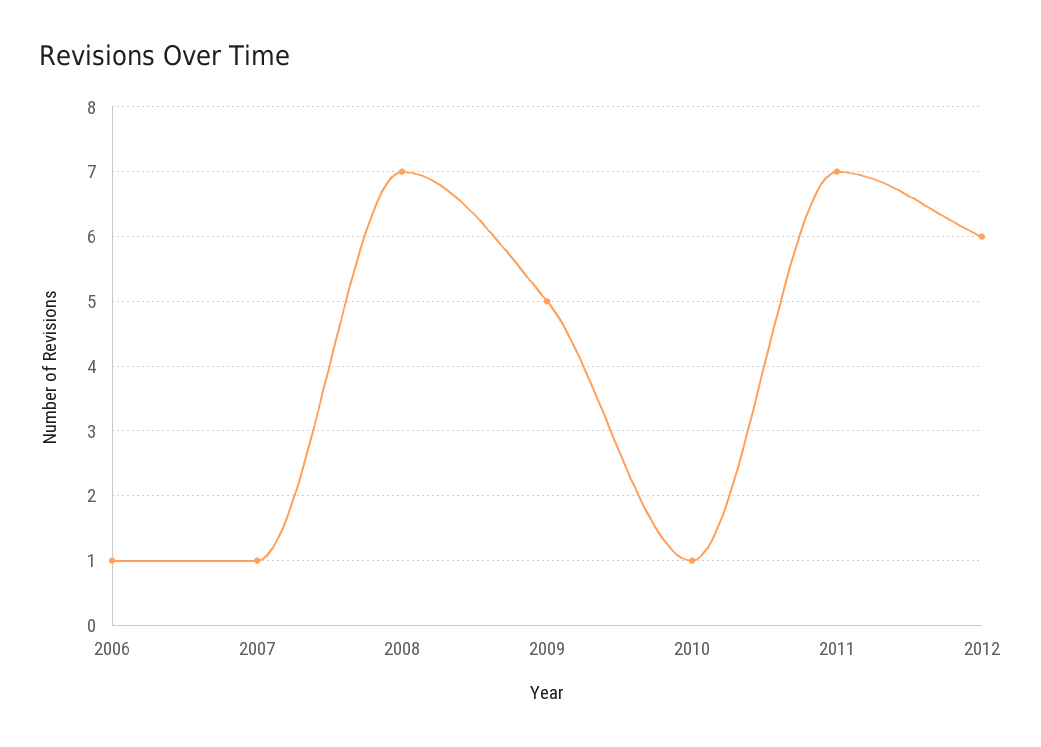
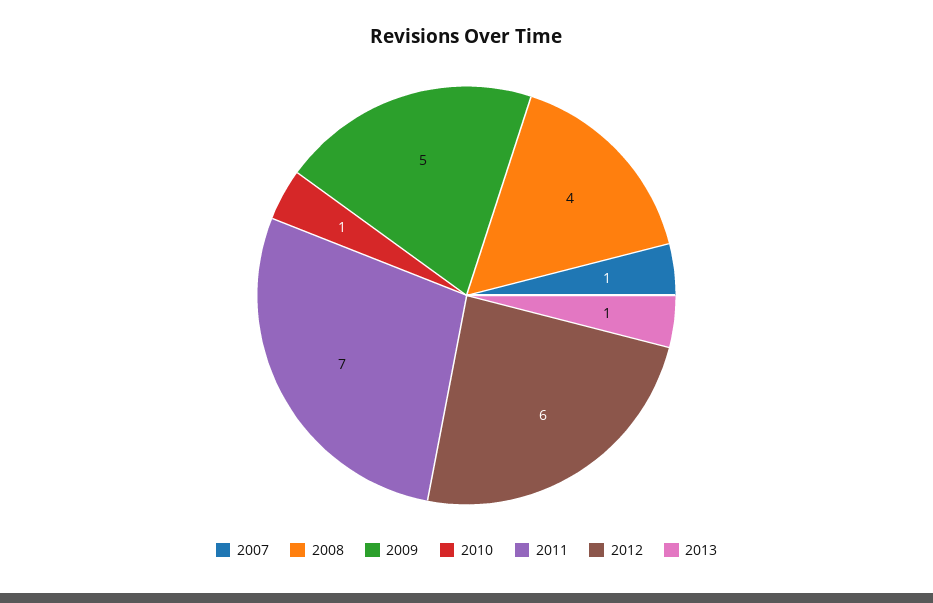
2006: 1 -> none
2008: 7 -> 4
2013: none -> 1

